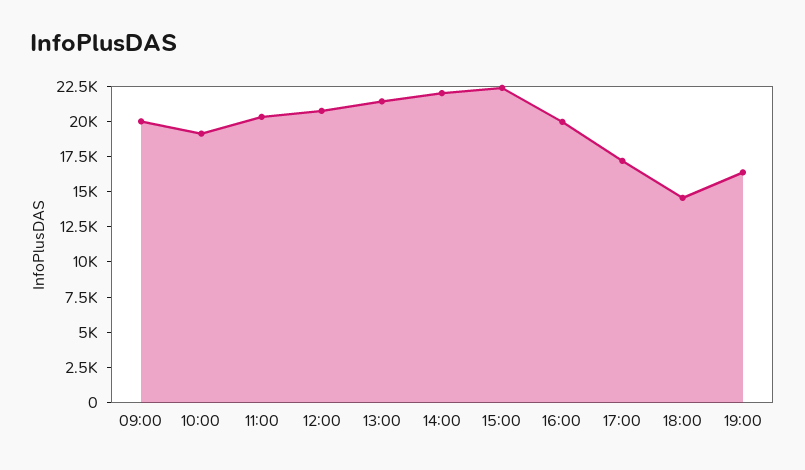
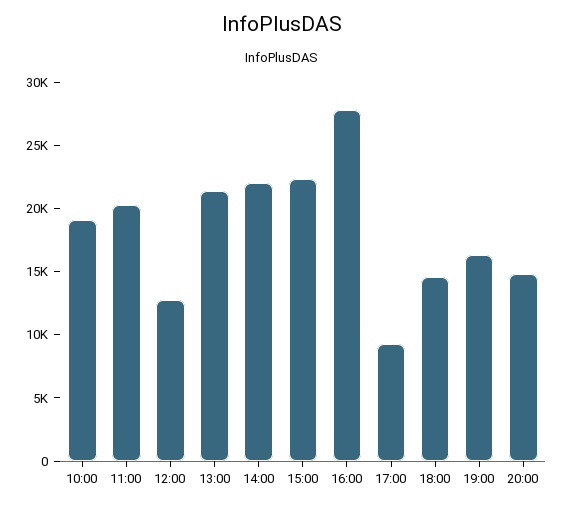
09:00: 20000 -> none
12:00: 20000 -> 13000
16:00: 20000 -> 28000
17:00: 17500 -> 9000
20:00: none -> 15000

